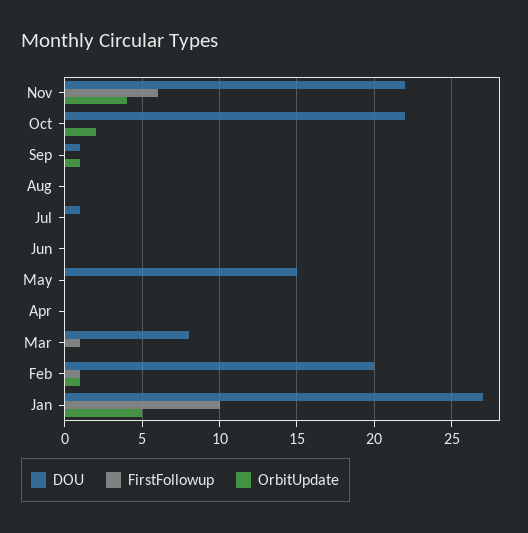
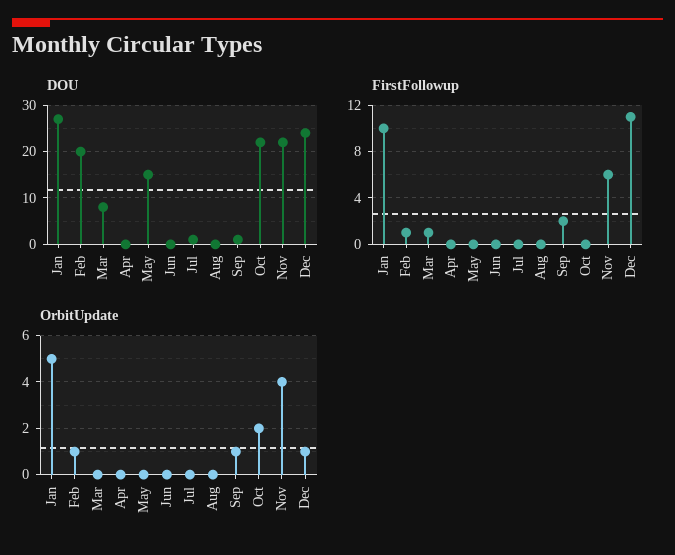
FirstFollowup, Sep: 0 -> 2
DOU, Dec: none -> 25
FirstFollowup, Dec: none -> 11
OrbitUpdate, Dec: none -> 1

